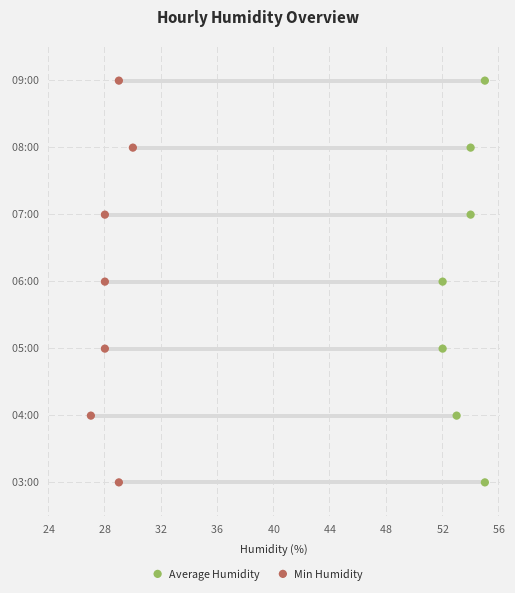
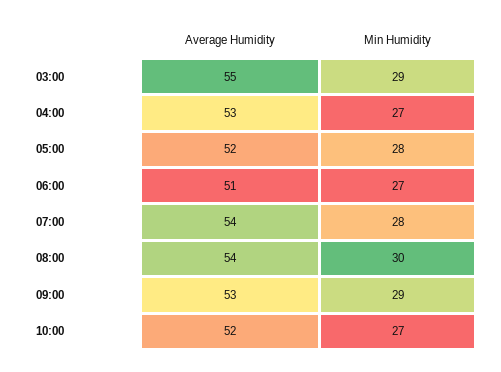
Average Humidity, 09:00: 55 -> 53
Average Humidity, 06:00: 52 -> 51
Min Humidity, 06:00: 28 -> 27
Average Humidity, 10:00: none -> 52
Min Humidity, 10:00: none -> 27

